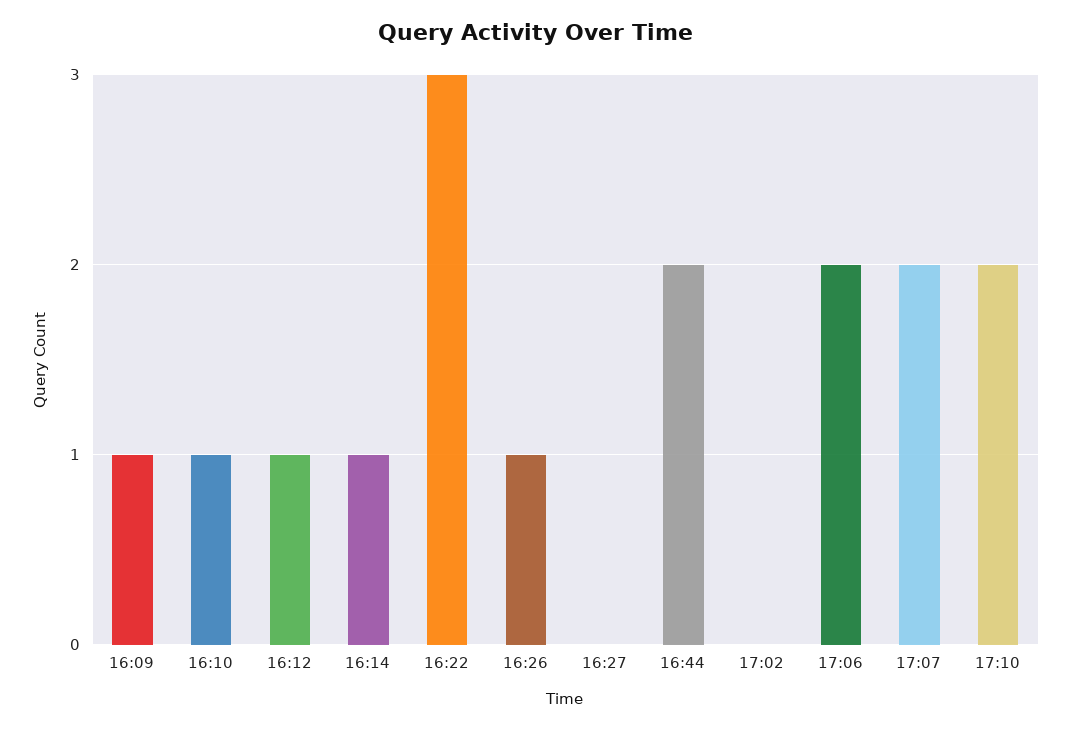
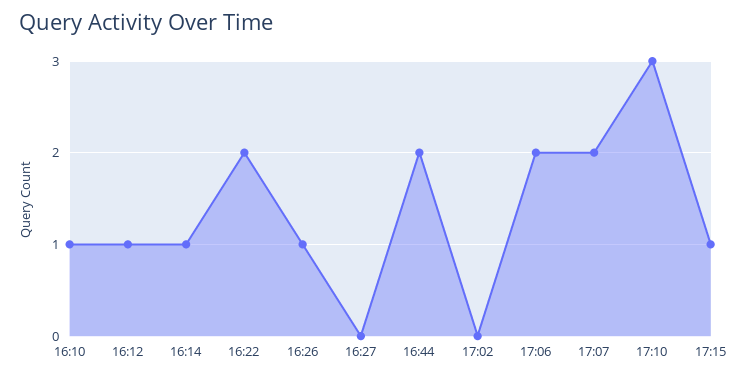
16:09: 1 -> none
16:22: 3 -> 2
17:10: 2 -> 3
17:15: none -> 1

